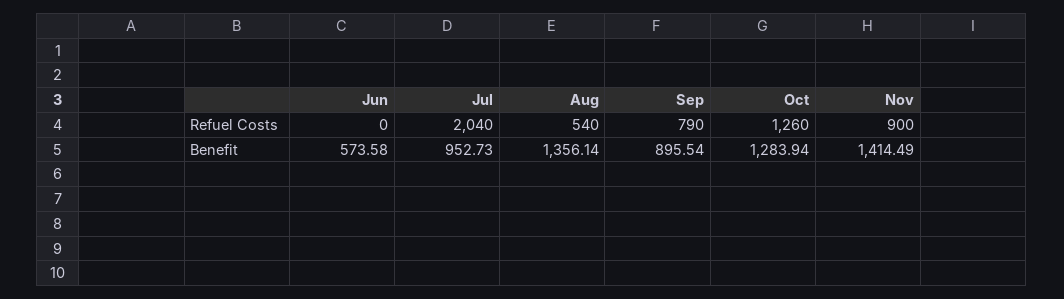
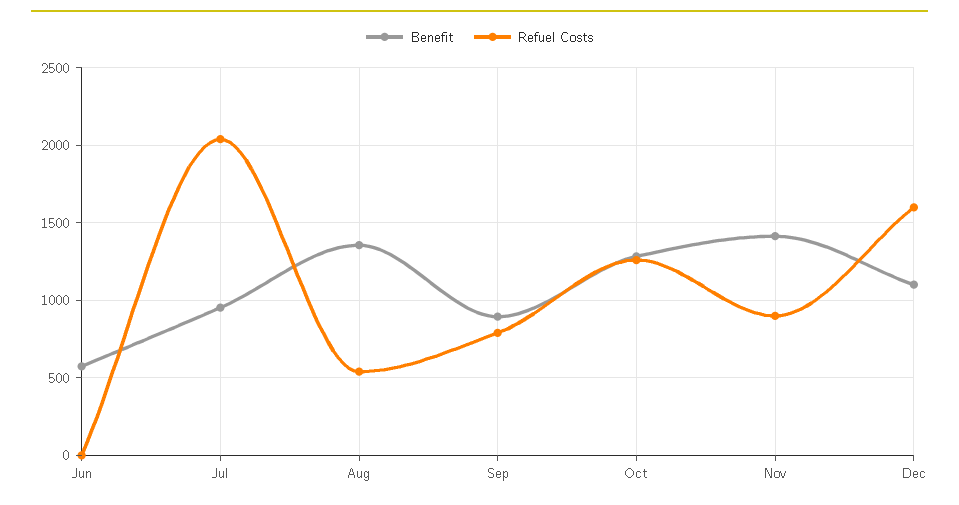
Benefit, Dec: none -> 1100
Refuel Costs, Dec: none -> 1600

